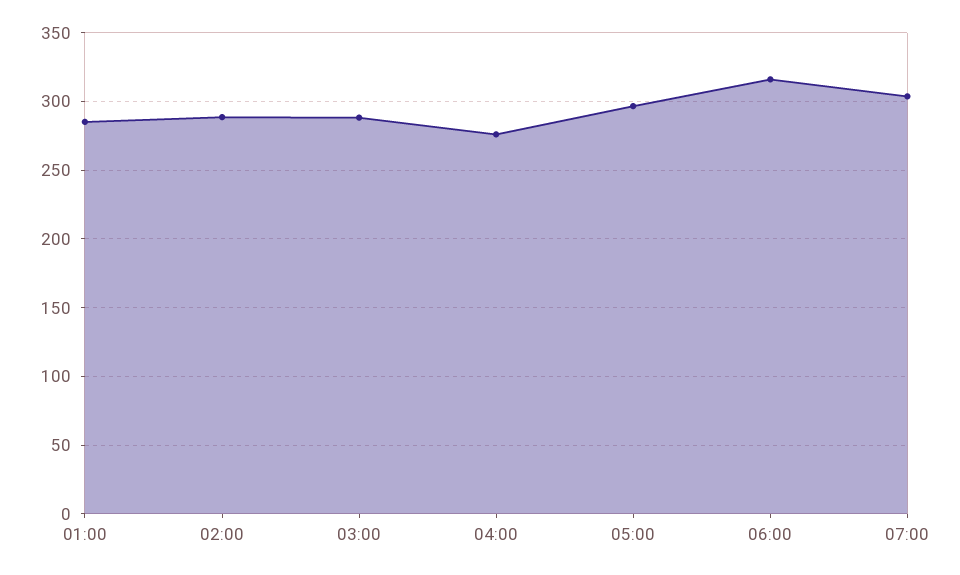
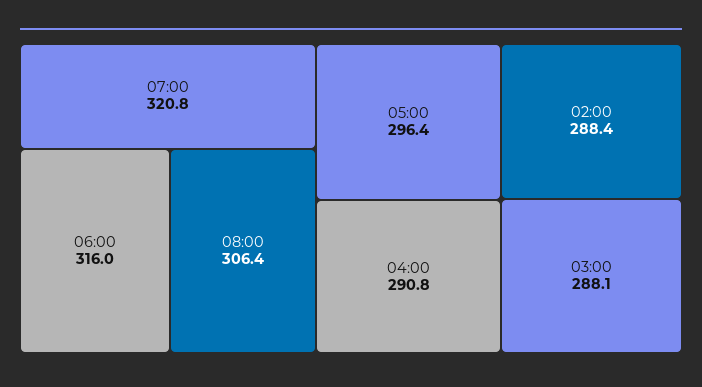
01:00: 285 -> none
04:00: 275 -> 290.8
07:00: 305 -> 320.8
08:00: none -> 306.4

